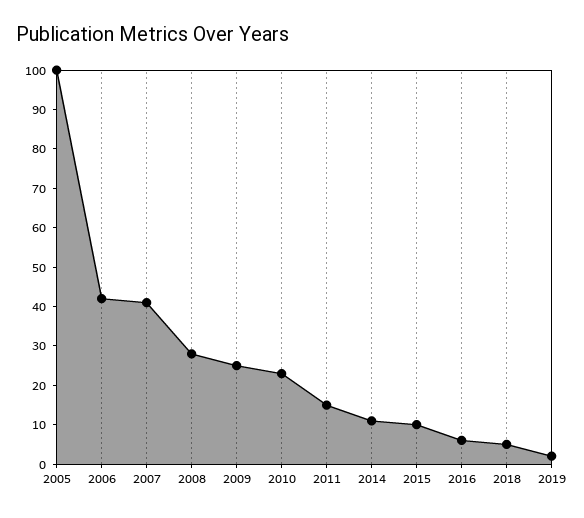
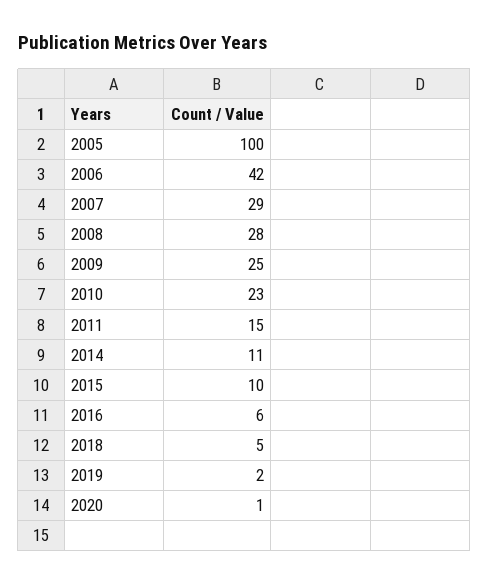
2007: 40 -> 29
2020: none -> 1

